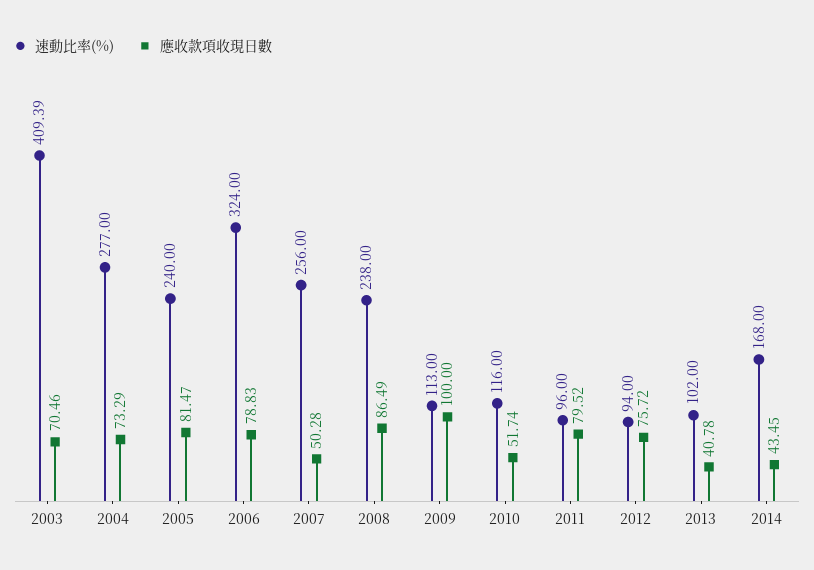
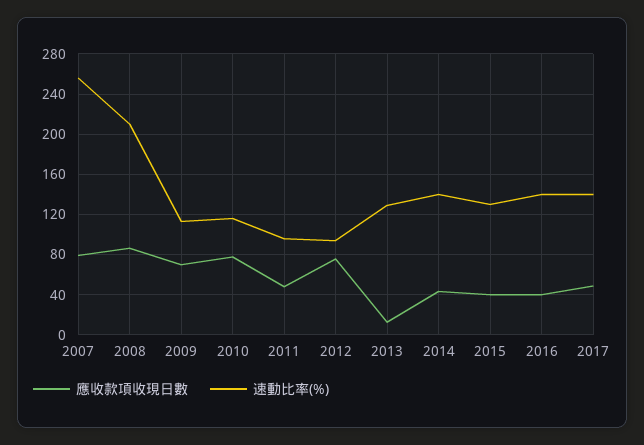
速動比率(%), 2003: 409.39 -> none
應收款項收現日數, 2003: 70.46 -> none
速動比率(%), 2004: 277 -> none
應收款項收現日數, 2004: 73.29 -> none
速動比率(%), 2005: 240 -> none
應收款項收現日數, 2005: 81.47 -> none
速動比率(%), 2006: 324 -> none
應收款項收現日數, 2006: 78.83 -> none
應收款項收現日數, 2007: 50.28 -> 80
速動比率(%), 2008: 238 -> 210
應收款項收現日數, 2009: 100 -> 70
應收款項收現日數, 2010: 51.74 -> 80
應收款項收現日數, 2011: 79.52 -> 50
速動比率(%), 2013: 102 -> 130
應收款項收現日數, 2013: 40.78 -> 10
速動比率(%), 2014: 168 -> 140
應收款項收現日數, 2015: none -> 40
速動比率(%), 2015: none -> 130
應收款項收現日數, 2016: none -> 40
速動比率(%), 2016: none -> 140
應收款項收現日數, 2017: none -> 50
速動比率(%), 2017: none -> 140

